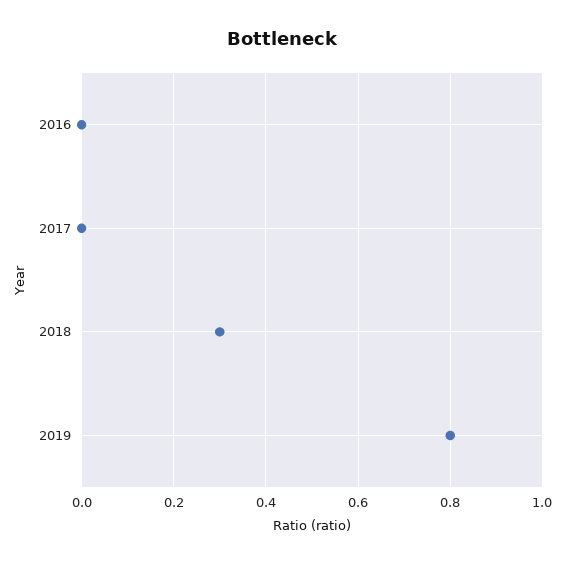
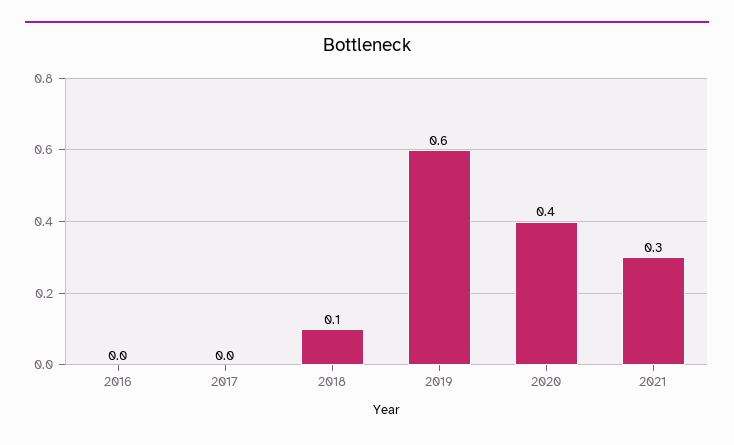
2018: 0.3 -> 0.1
2019: 0.8 -> 0.6
2020: none -> 0.4
2021: none -> 0.3

